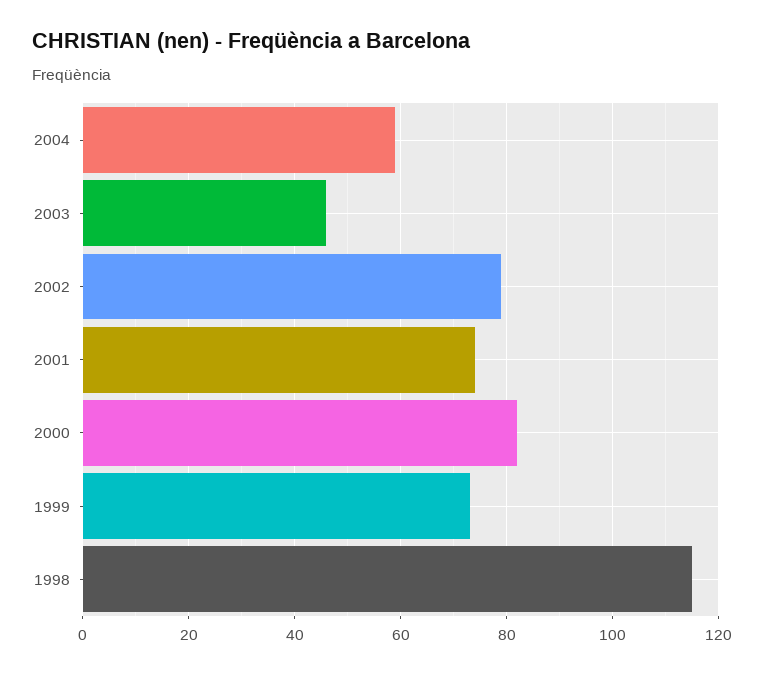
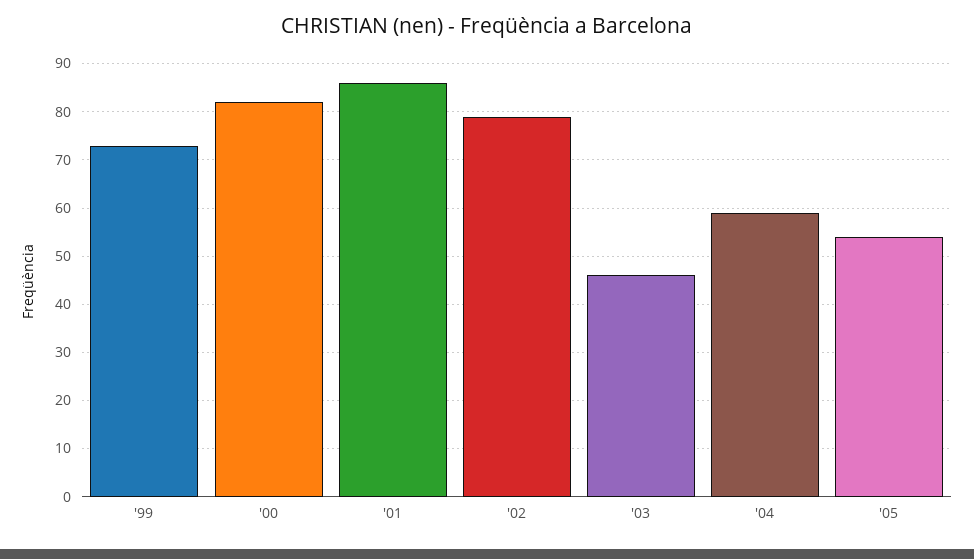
2001: 75 -> 85
1998: 115 -> none
'05: none -> 55

